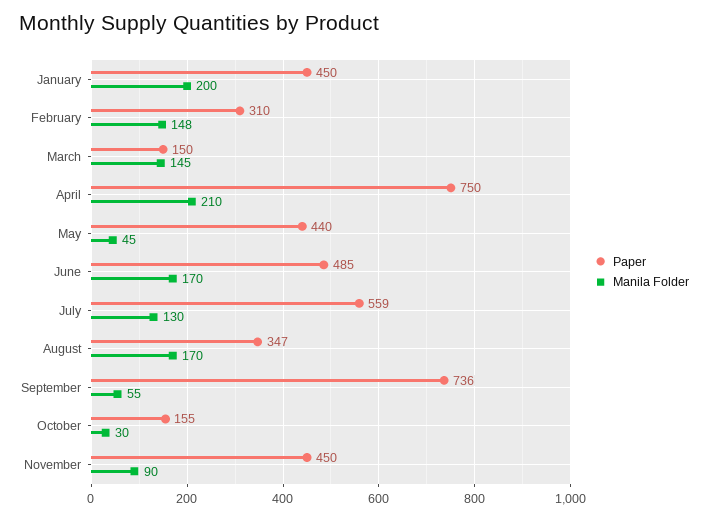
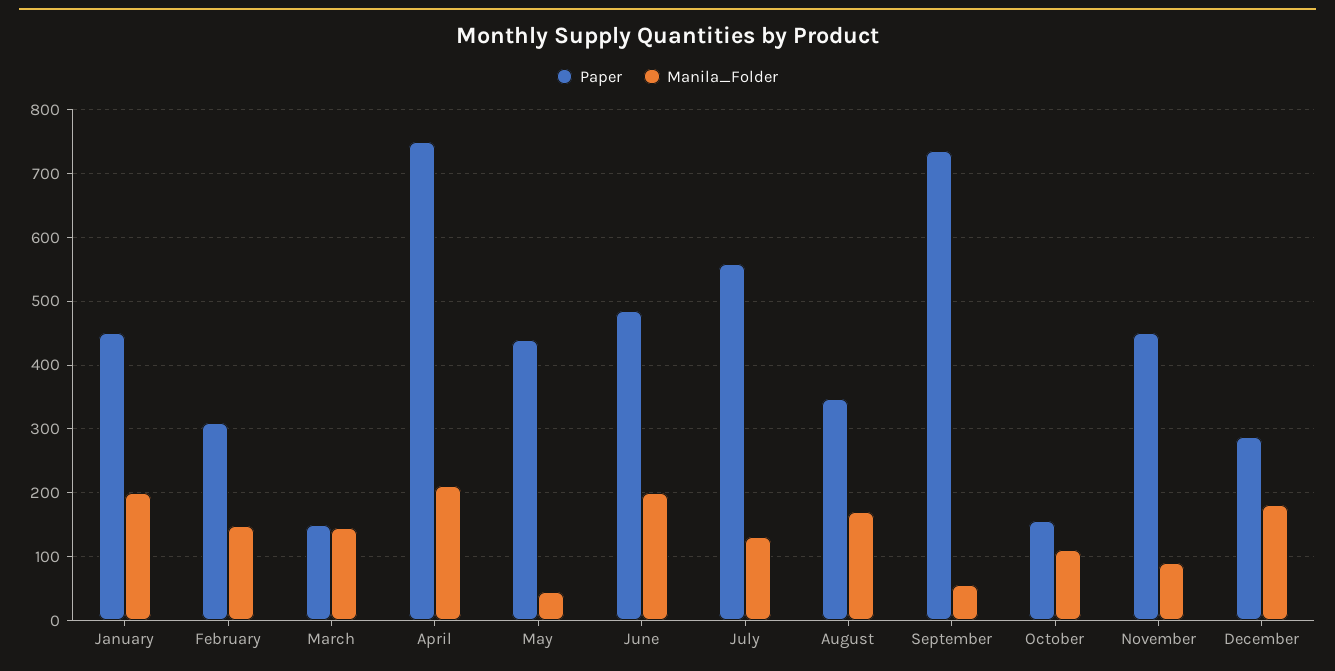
Manila Folder, June: 170 -> 200
Manila Folder, October: 30 -> 110
Paper, December: none -> 290
Manila Folder, December: none -> 180

